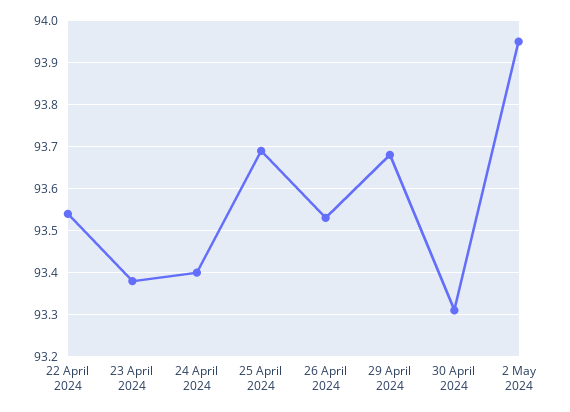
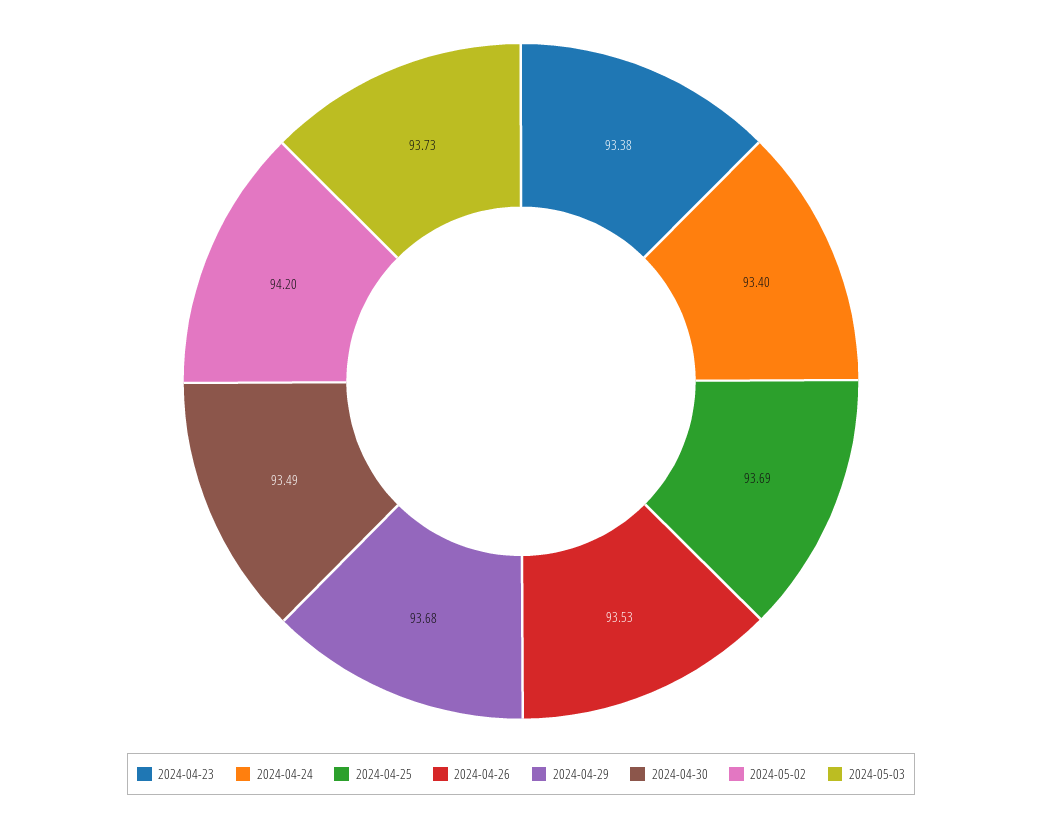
22 April 2024: 93.55 -> none
30 April 2024: 93.3 -> 93.49
2 May 2024: 93.95 -> 94.2
2024-05-03: none -> 93.73

